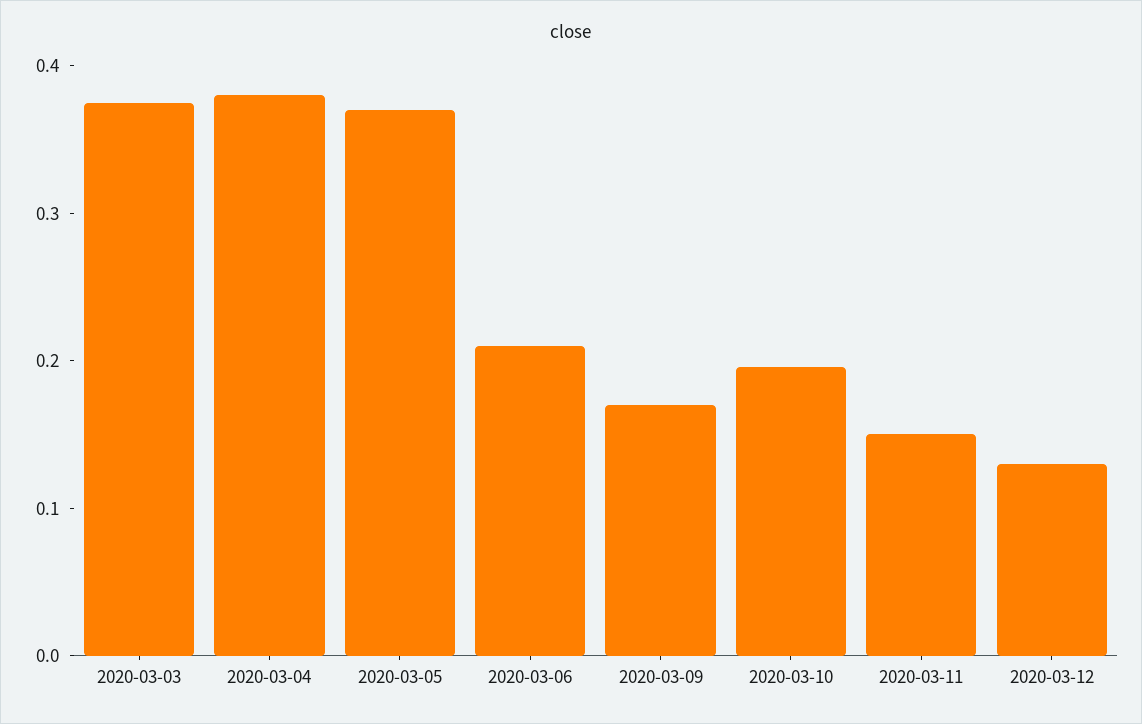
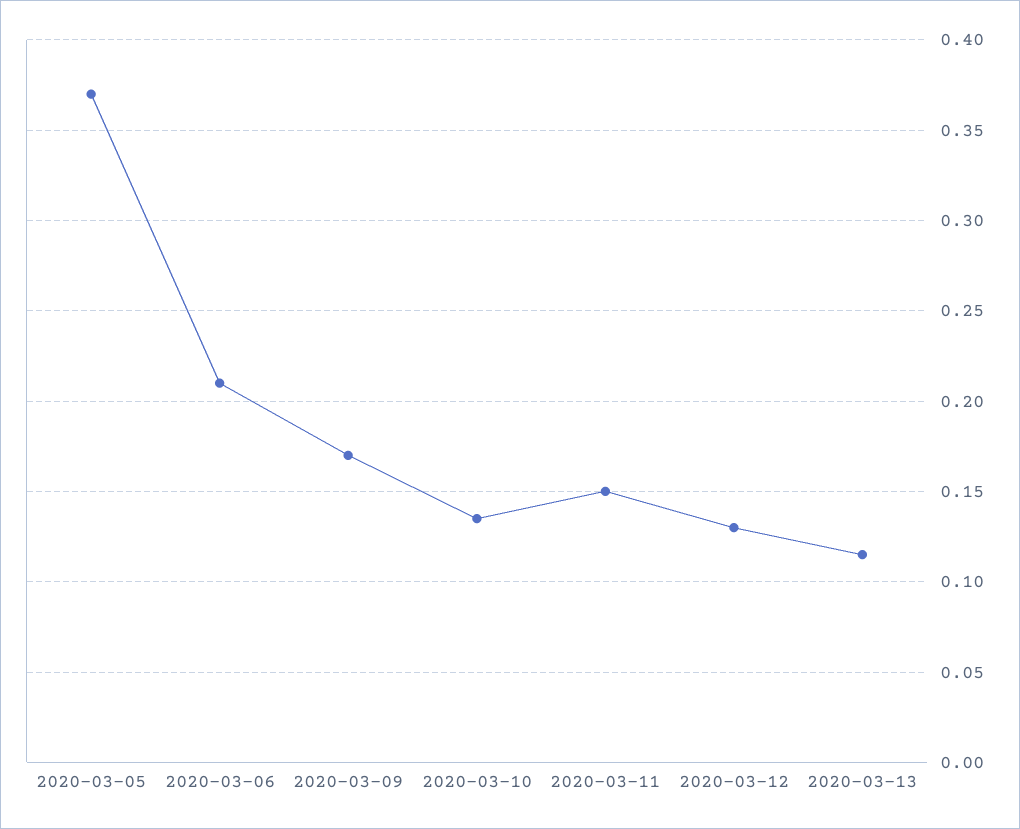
2020-03-03: 0.38 -> none
2020-03-04: 0.38 -> none
2020-03-10: 0.2 -> 0.135
2020-03-13: none -> 0.115

